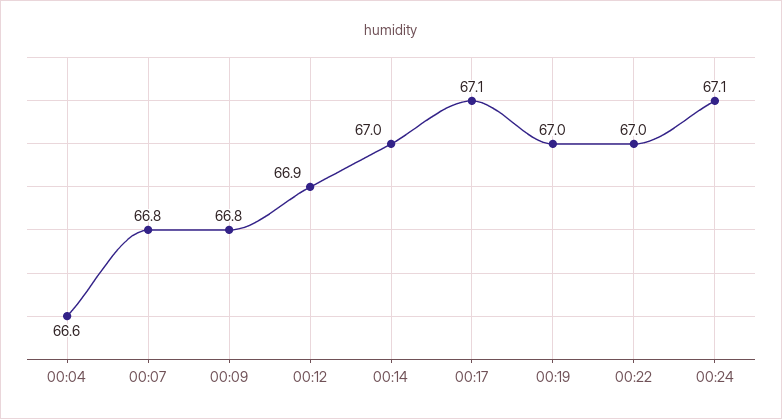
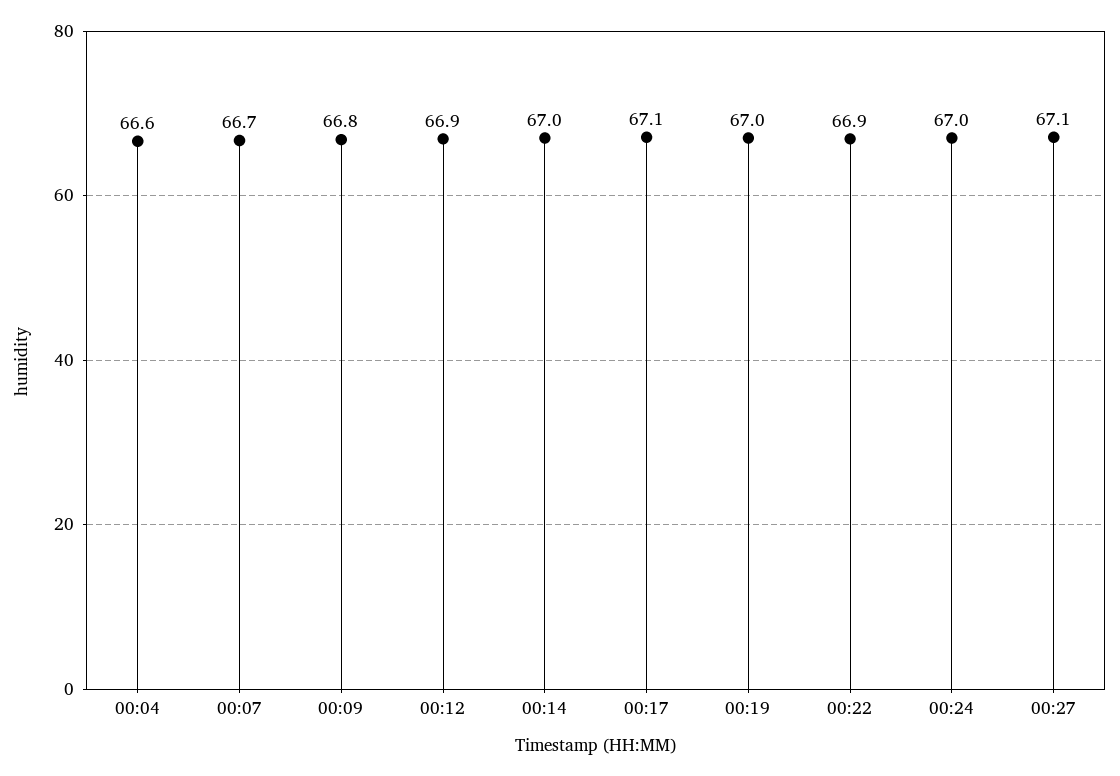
00:07: 66.8 -> 66.7
00:22: 67 -> 66.9
00:24: 67.1 -> 67
00:27: none -> 67.1

